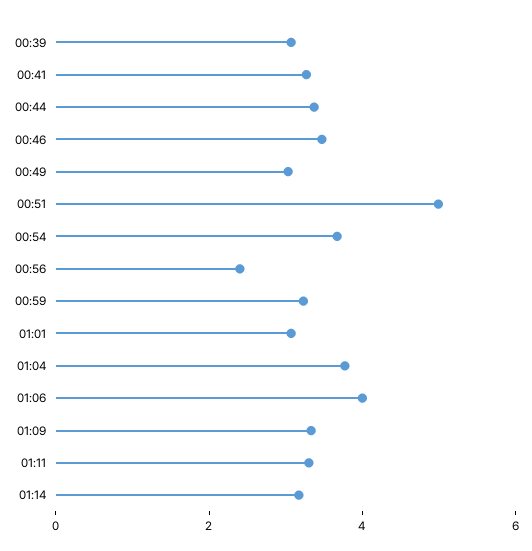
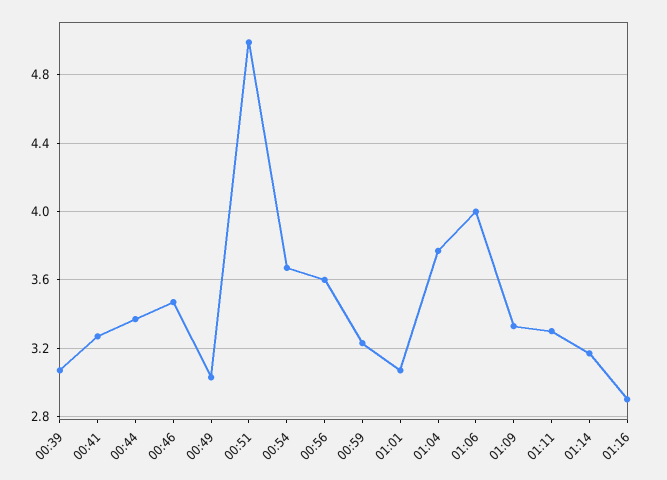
00:56: 2.5 -> 3.6
01:16: none -> 2.9

